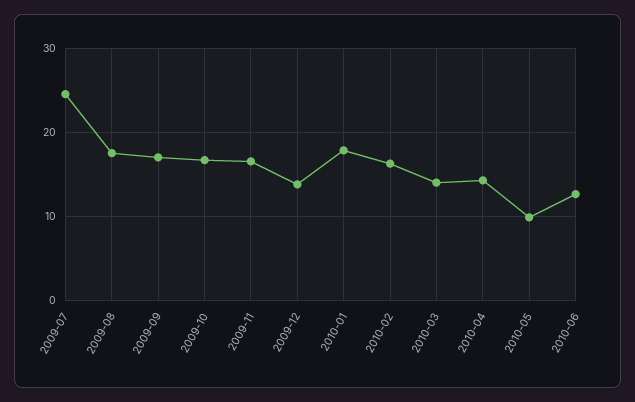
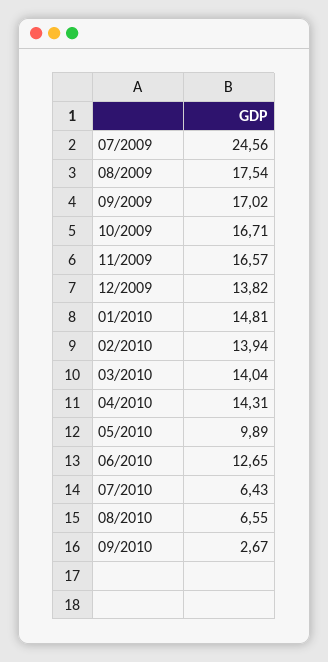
2010-01: 18 -> 14.81
2010-02: 16 -> 13.94
07/2010: none -> 6.43
08/2010: none -> 6.55
09/2010: none -> 2.67

